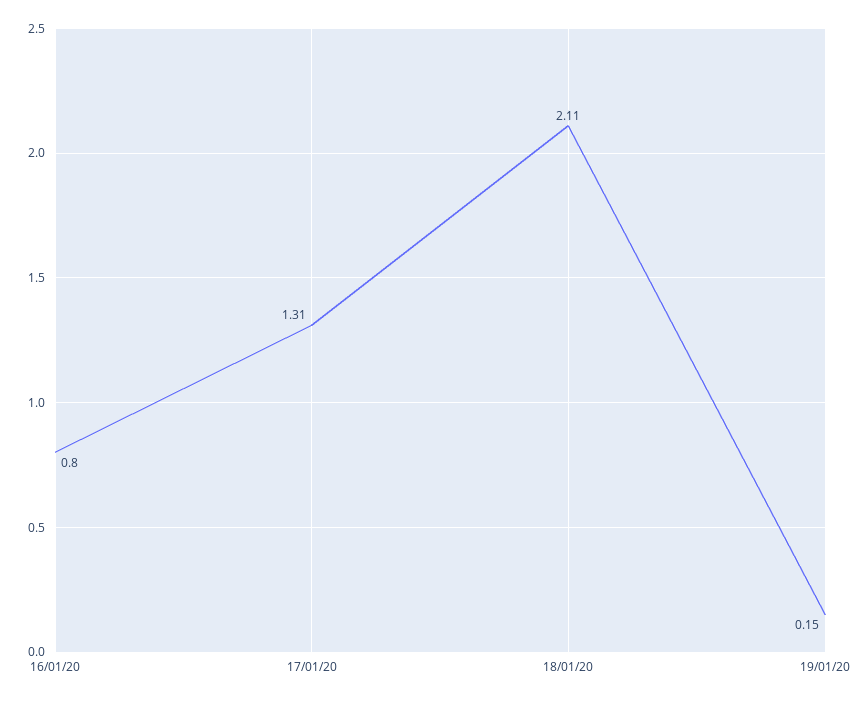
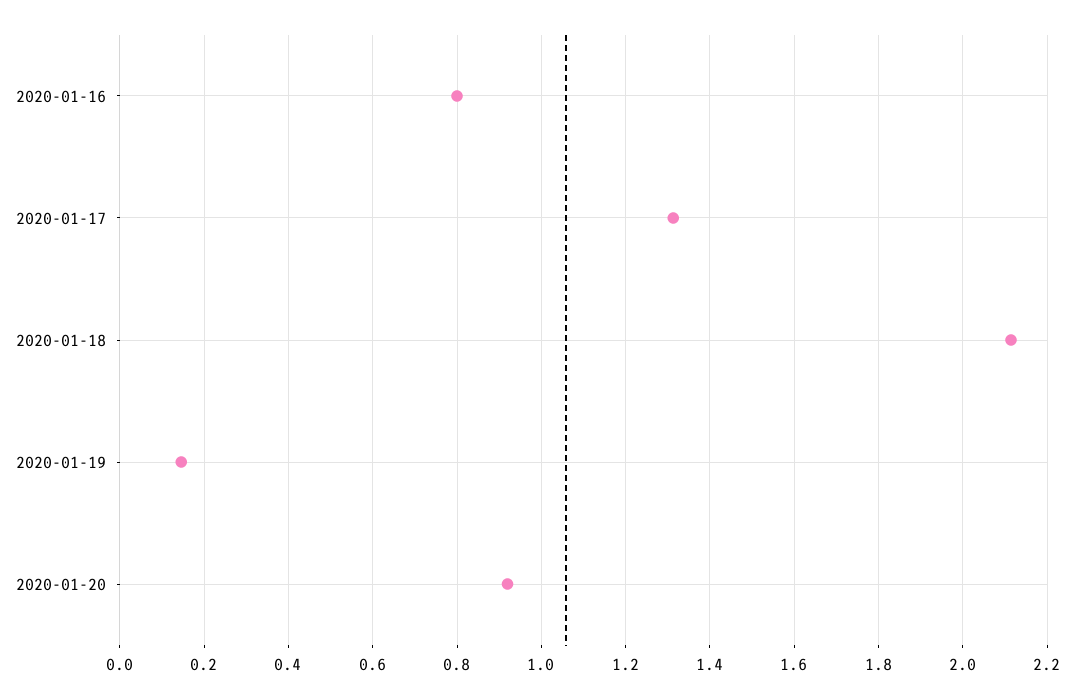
2020-01-20: none -> 0.92

